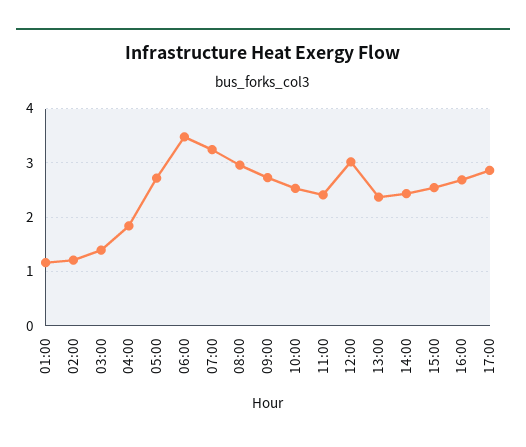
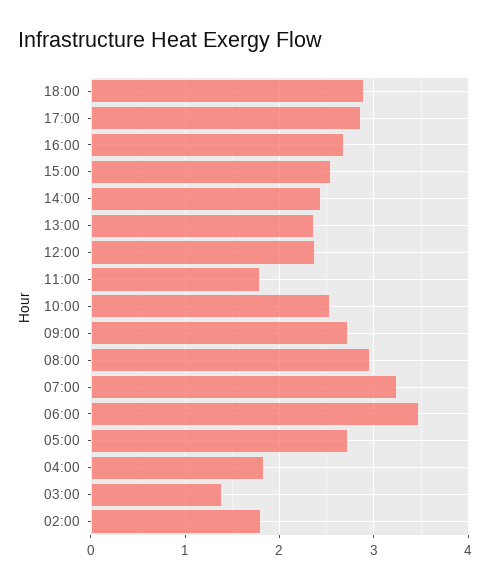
01:00: 1.2 -> none
02:00: 1.2 -> 1.8
11:00: 2.4 -> 1.8
12:00: 3 -> 2.4
18:00: none -> 2.9

